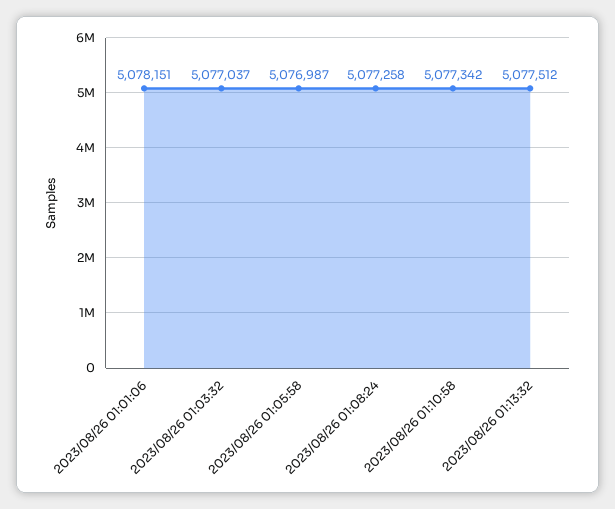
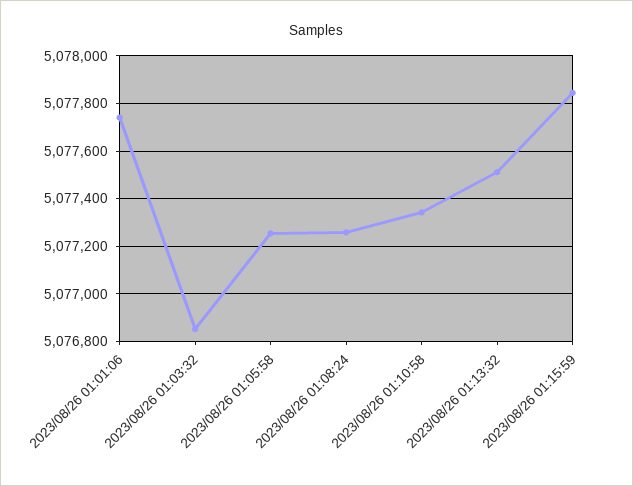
2023/08/26 01:01:06: 5078151 -> 5077750
2023/08/26 01:03:32: 5077037 -> 5076850
2023/08/26 01:05:58: 5076987 -> 5077250
2023/08/26 01:15:59: none -> 5077850

